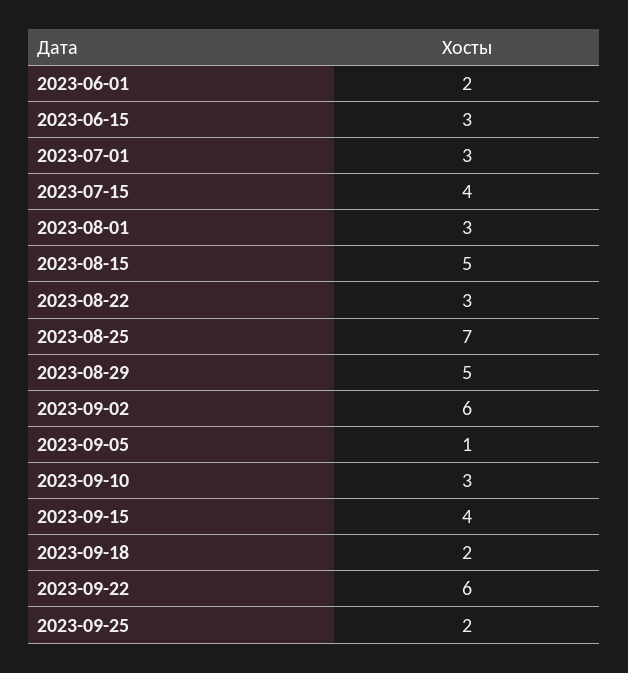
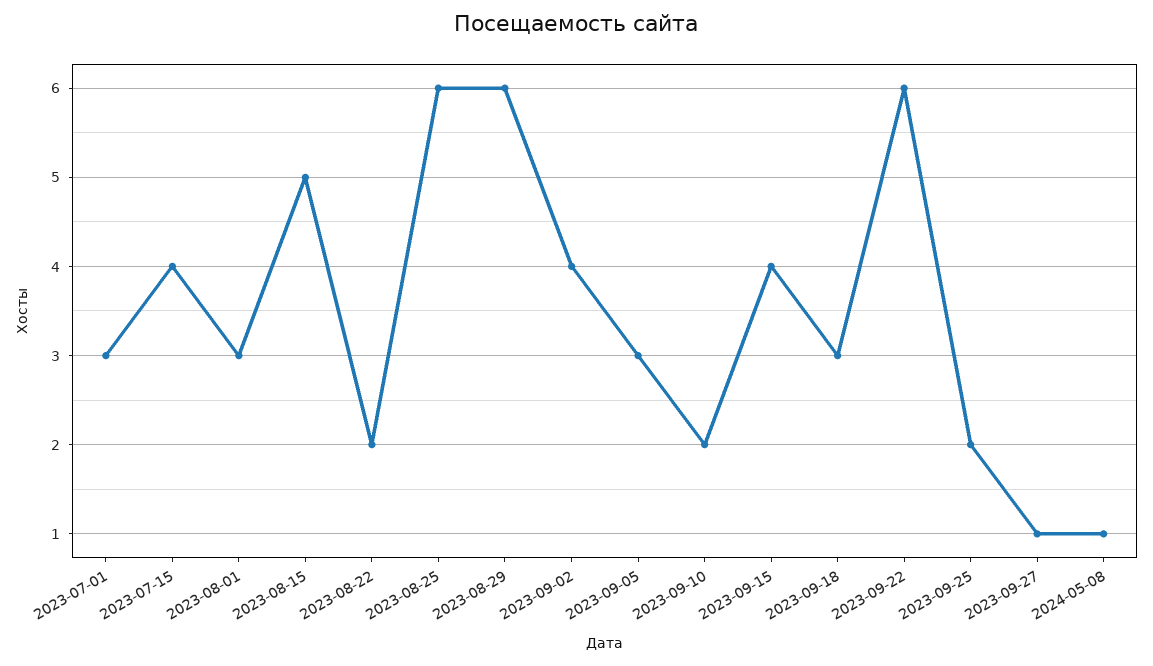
2023-06-01: 2 -> none
2023-06-15: 3 -> none
2023-08-22: 3 -> 2
2023-08-25: 7 -> 6
2023-08-29: 5 -> 6
2023-09-02: 6 -> 4
2023-09-05: 1 -> 3
2023-09-10: 3 -> 2
2023-09-18: 2 -> 3
2023-09-27: none -> 1
2024-05-08: none -> 1

